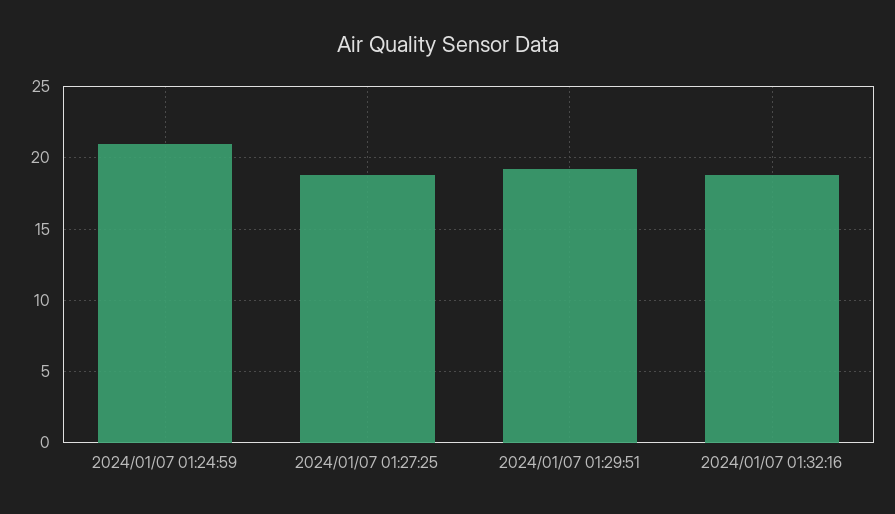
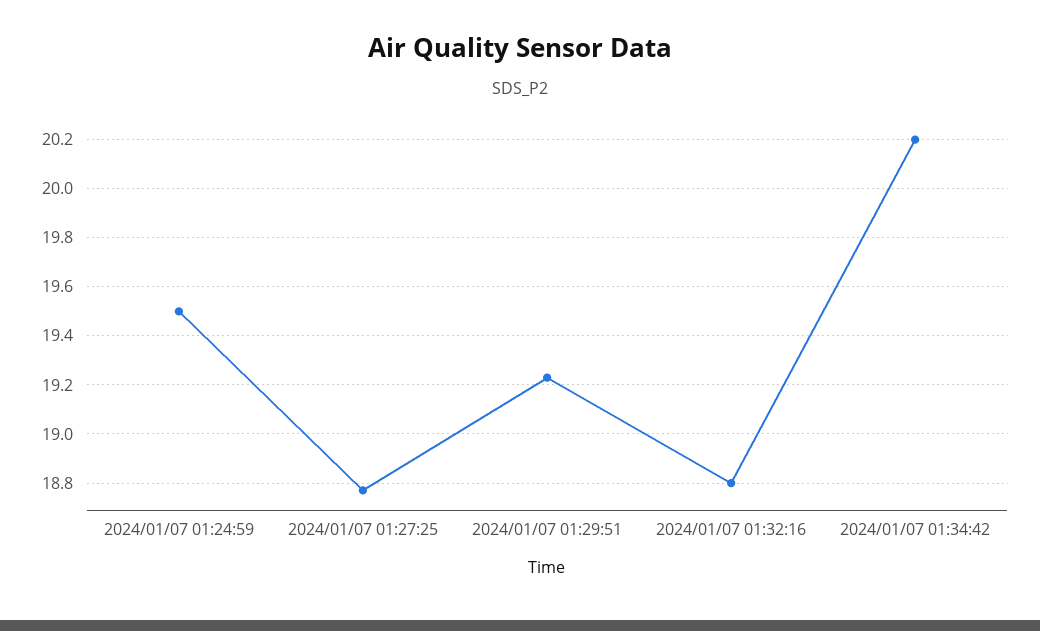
2024/01/07 01:24:59: 21 -> 19.5
2024/01/07 01:34:42: none -> 20.2

